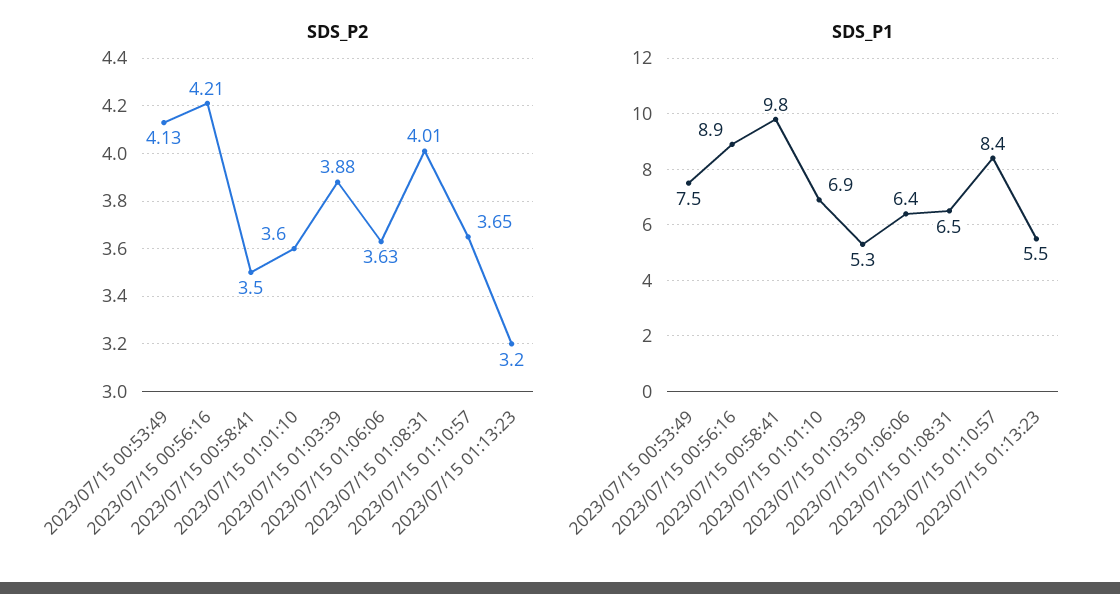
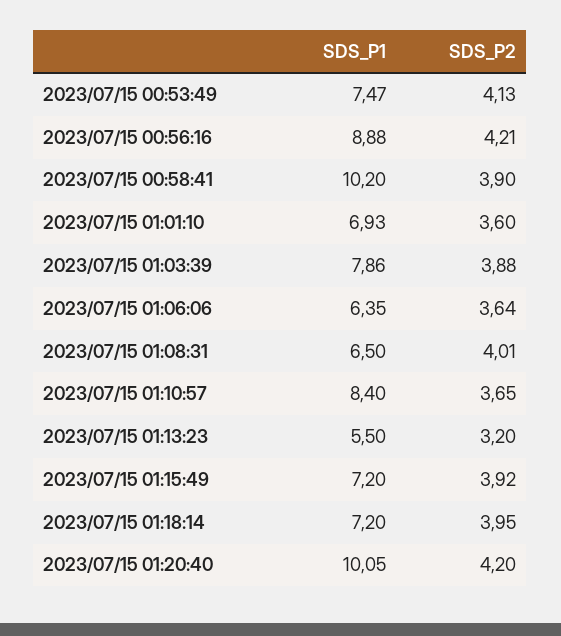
SDS_P2, 2023/07/15 00:58:41: 3.5 -> 3.9
SDS_P2, 2023/07/15 01:06:06: 3.63 -> 3.64
SDS_P1, 2023/07/15 00:58:41: 9.8 -> 10.2
SDS_P1, 2023/07/15 01:03:39: 5.3 -> 7.86
SDS_P1, 2023/07/15 01:15:49: none -> 7.2
SDS_P2, 2023/07/15 01:15:49: none -> 3.92
SDS_P1, 2023/07/15 01:18:14: none -> 7.2
SDS_P2, 2023/07/15 01:18:14: none -> 3.95
SDS_P1, 2023/07/15 01:20:40: none -> 10.05
SDS_P2, 2023/07/15 01:20:40: none -> 4.2

